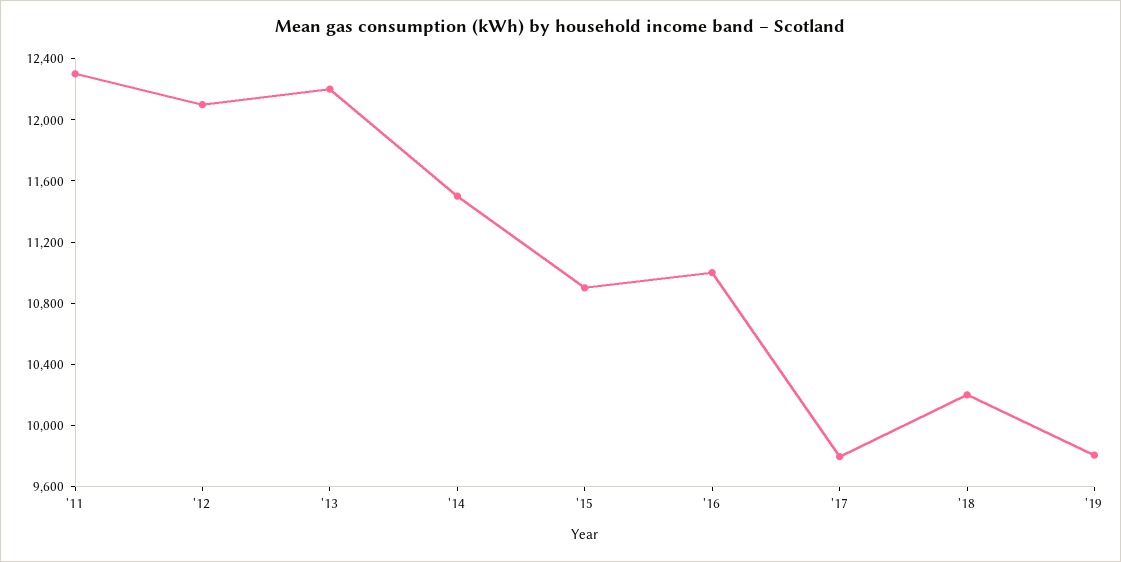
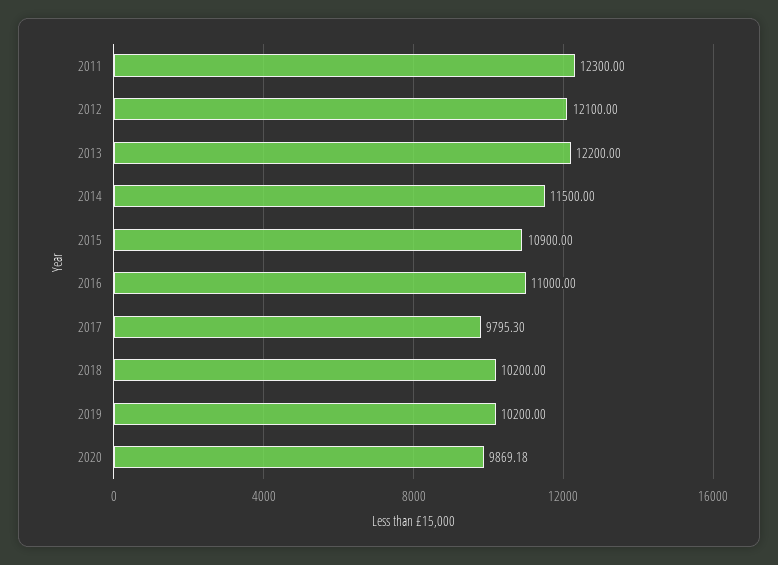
'19: 9800 -> 10200
2020: none -> 9869.18

